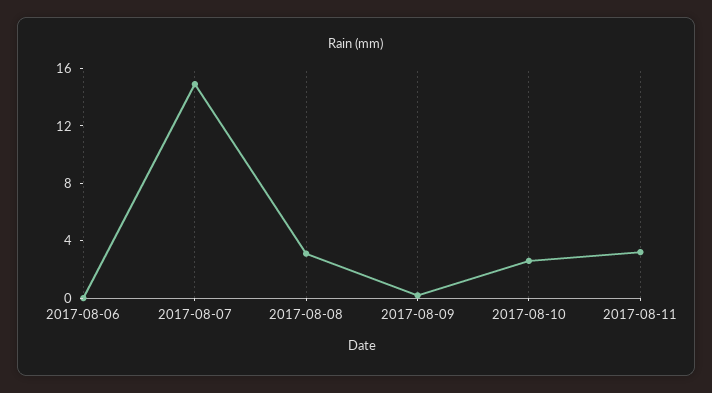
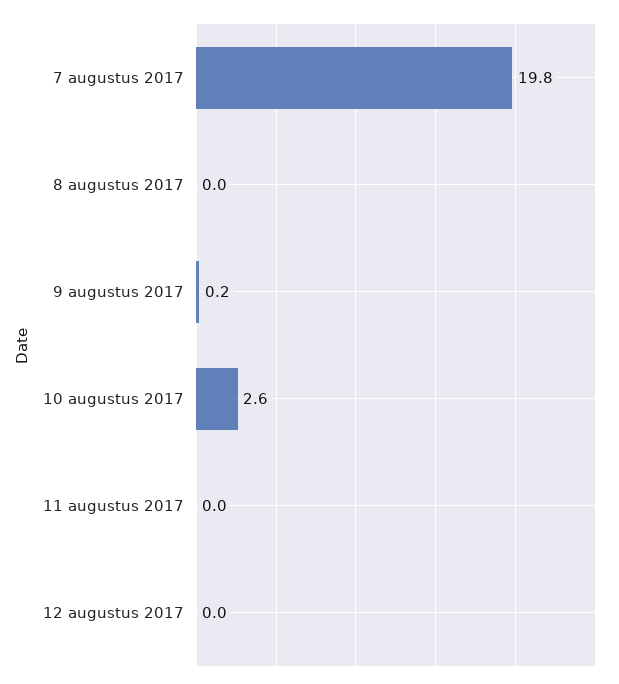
2017-08-06: 0 -> none
2017-08-07: 15 -> 19.8
2017-08-08: 3 -> 0
2017-08-11: 3 -> 0
12 augustus 2017: none -> 0

